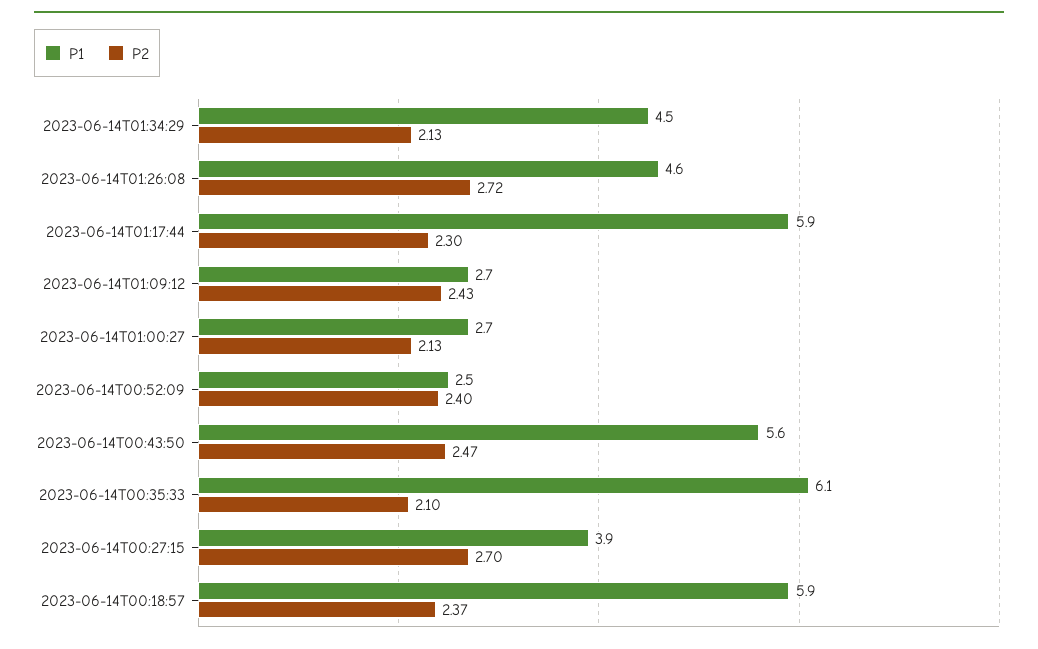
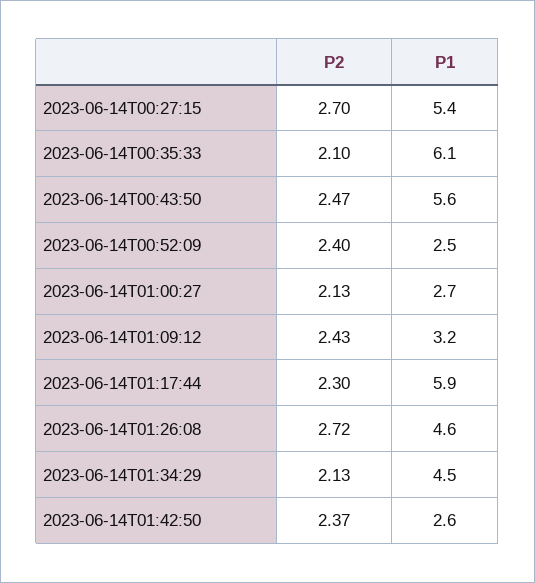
P1, 2023-06-14T01:09:12: 2.7 -> 3.2
P1, 2023-06-14T00:27:15: 3.9 -> 5.4
P1, 2023-06-14T00:18:57: 5.9 -> none
P2, 2023-06-14T00:18:57: 2.37 -> none
P2, 2023-06-14T01:42:50: none -> 2.37
P1, 2023-06-14T01:42:50: none -> 2.6

